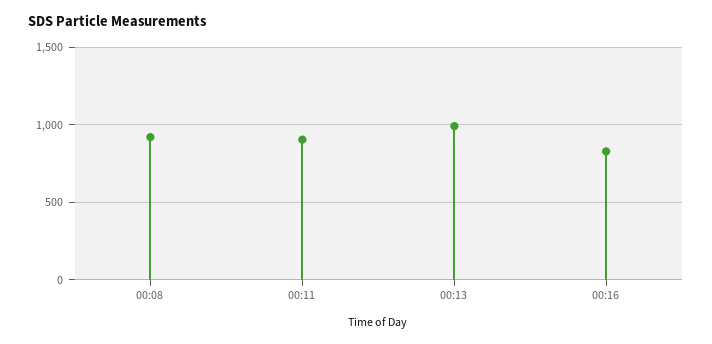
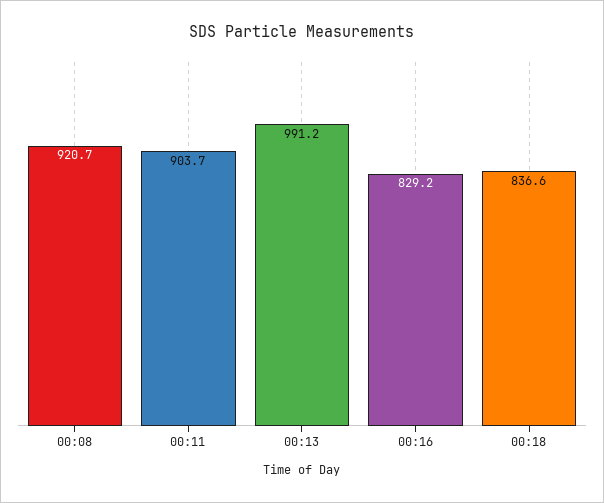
00:18: none -> 836.6

